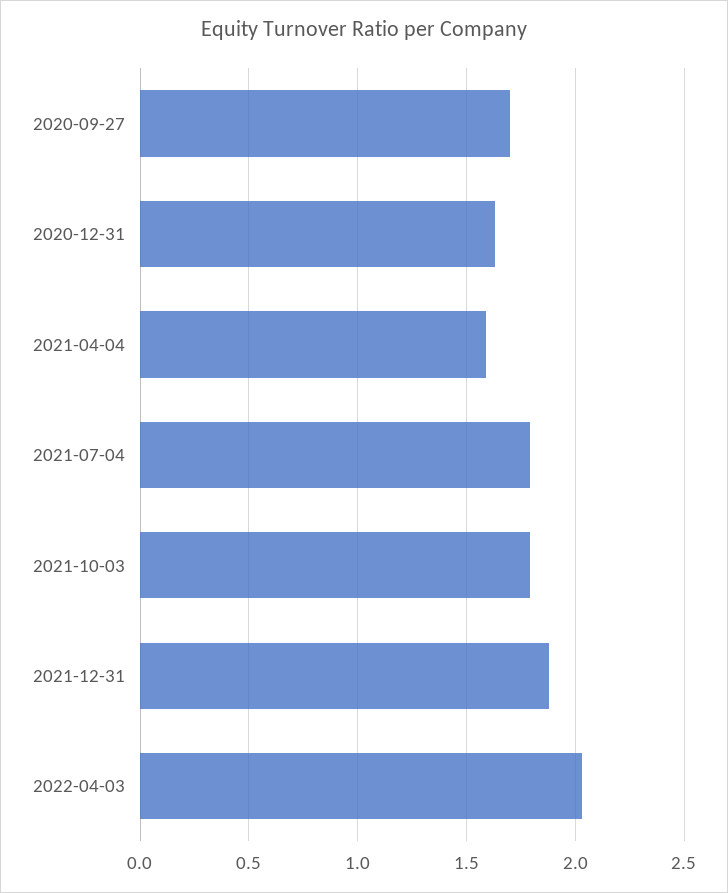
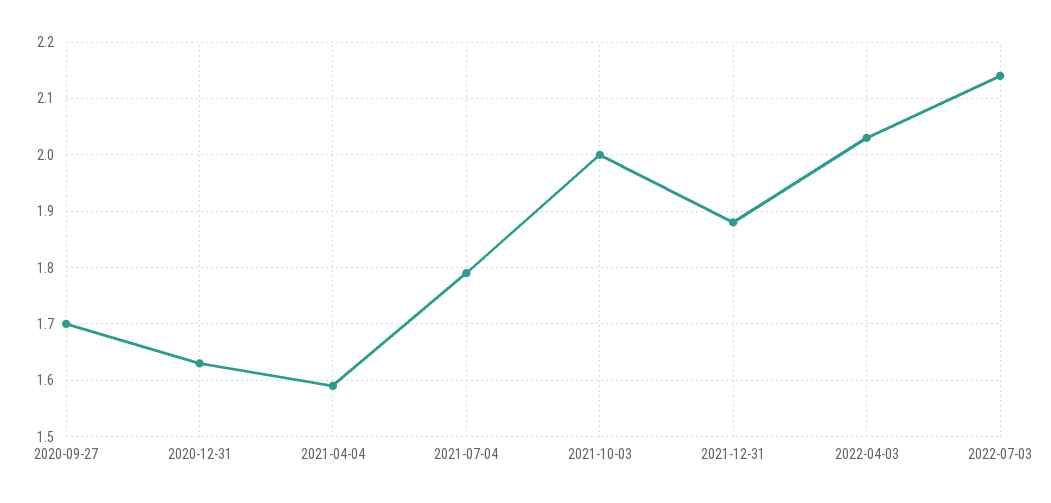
2021-10-03: 1.8 -> 2
2022-07-03: none -> 2.15

